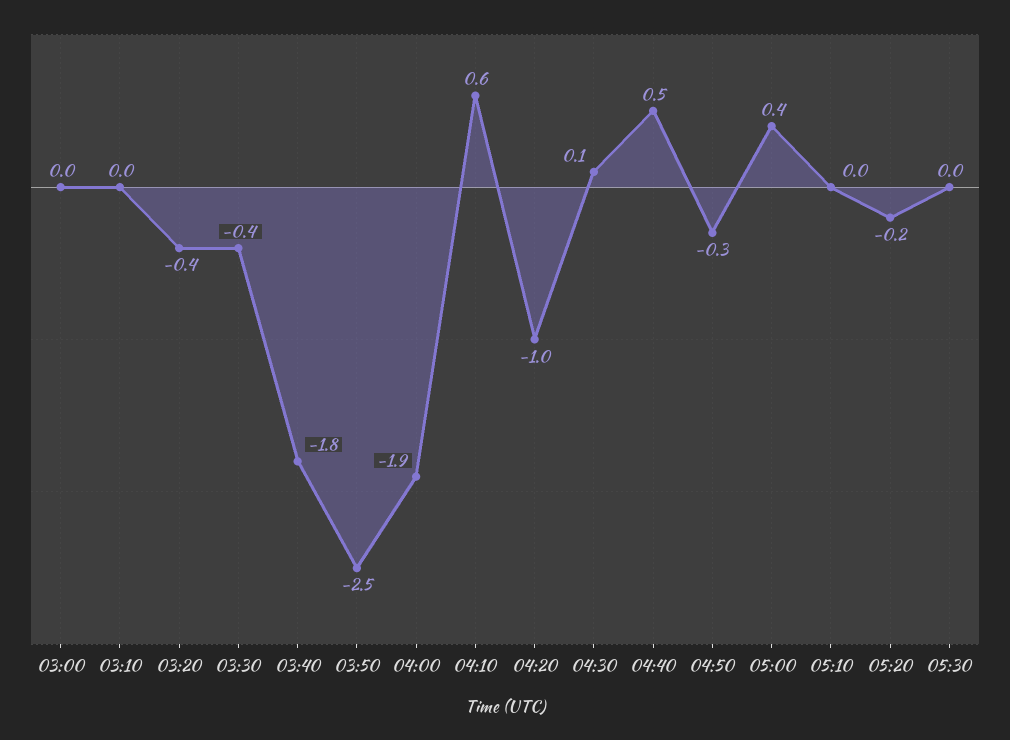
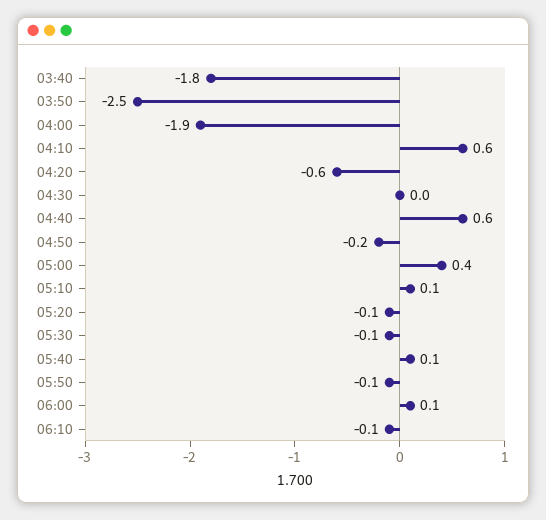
03:00: 0 -> none
03:10: 0 -> none
03:20: -0.4 -> none
03:30: -0.4 -> none
04:20: -1 -> -0.6
04:30: 0.1 -> 0
04:40: 0.5 -> 0.6
04:50: -0.3 -> -0.2
05:10: 0 -> 0.1
05:20: -0.2 -> -0.1
05:30: 0 -> -0.1
05:40: none -> 0.1
05:50: none -> -0.1
06:00: none -> 0.1
06:10: none -> -0.1

